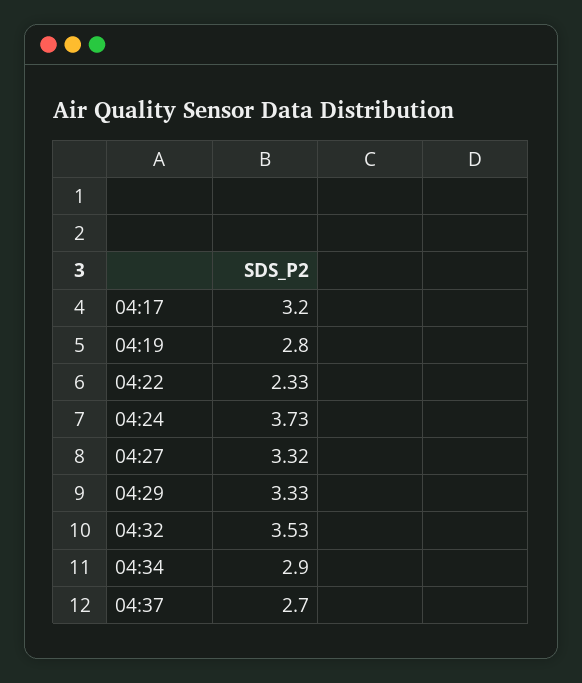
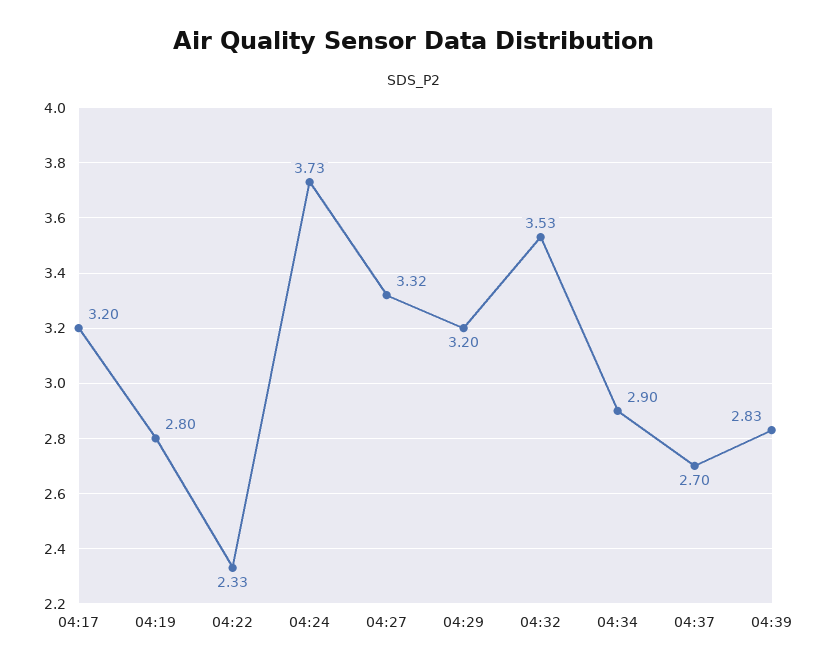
04:29: 3.33 -> 3.2
04:39: none -> 2.83

